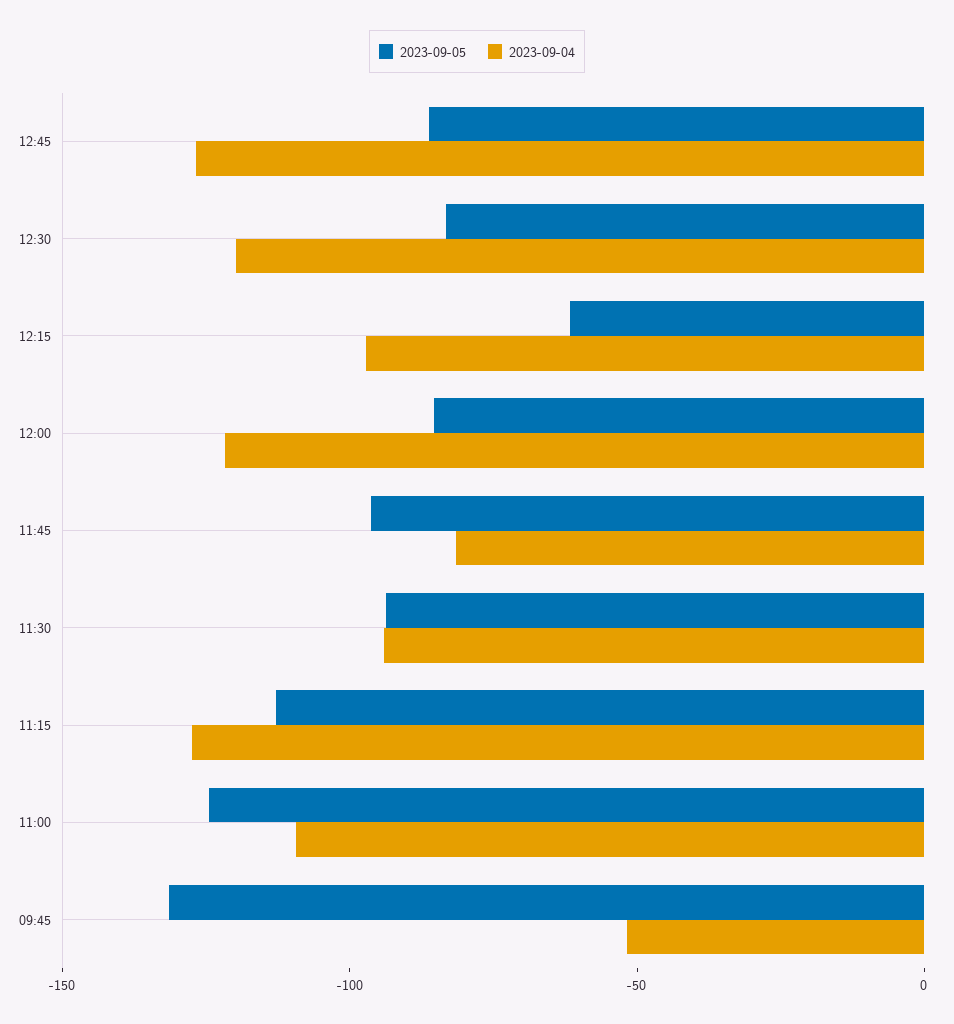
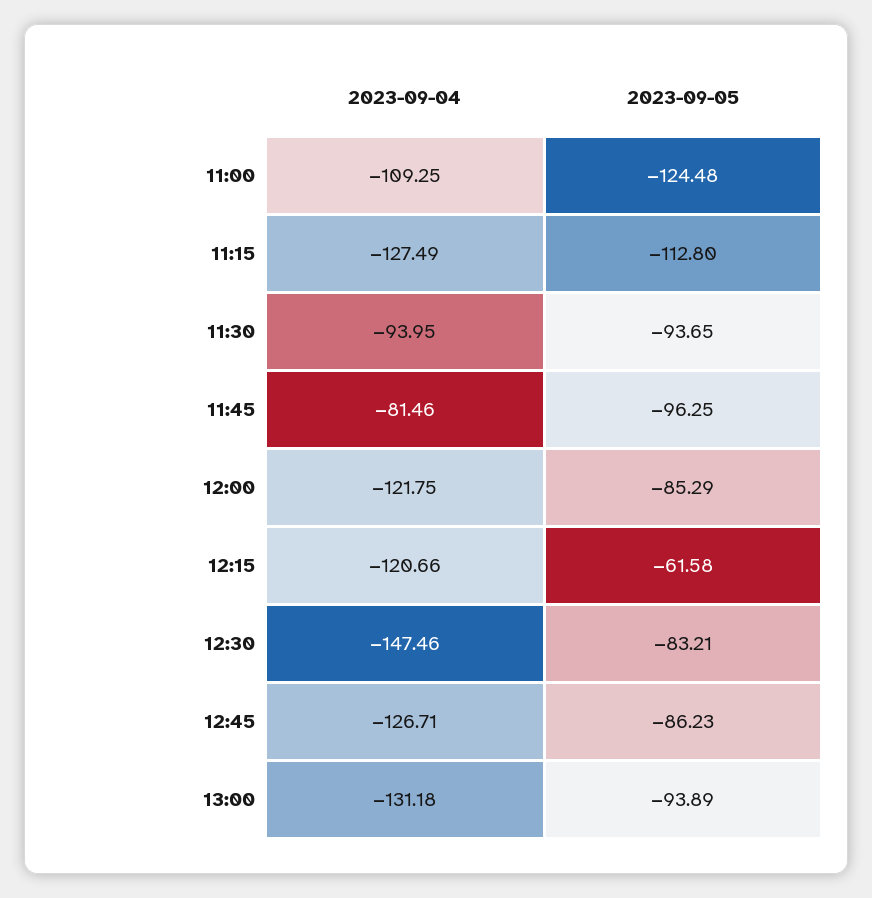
2023-09-04, 12:30: -120 -> -147.46
2023-09-04, 12:15: -100 -> -120.66
2023-09-05, 09:45: -130 -> none
2023-09-04, 09:45: -50 -> none
2023-09-04, 13:00: none -> -131.18
2023-09-05, 13:00: none -> -93.89

